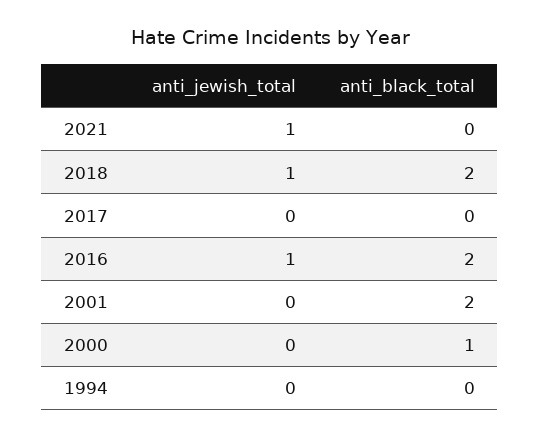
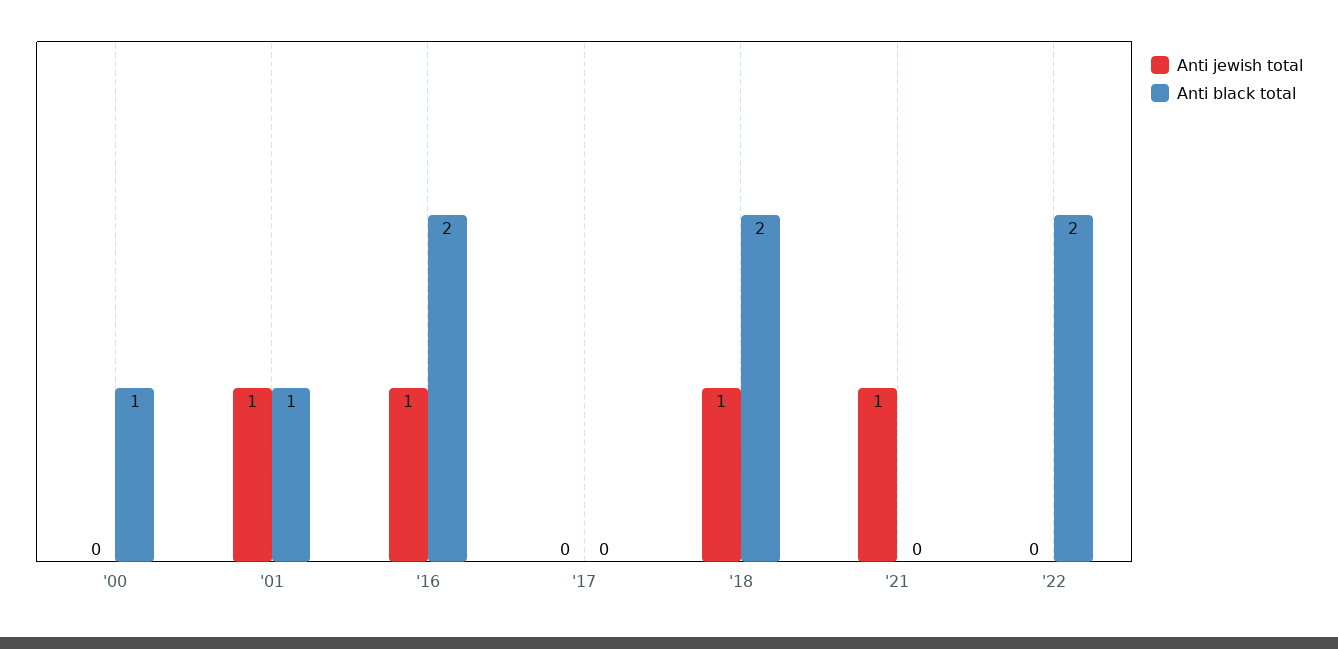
anti_jewish_total, 2001: 0 -> 1
anti_black_total, 2001: 2 -> 1
anti_jewish_total, 1994: 0 -> none
anti_black_total, 1994: 0 -> none
anti_jewish_total, '22: none -> 0
anti_black_total, '22: none -> 2

